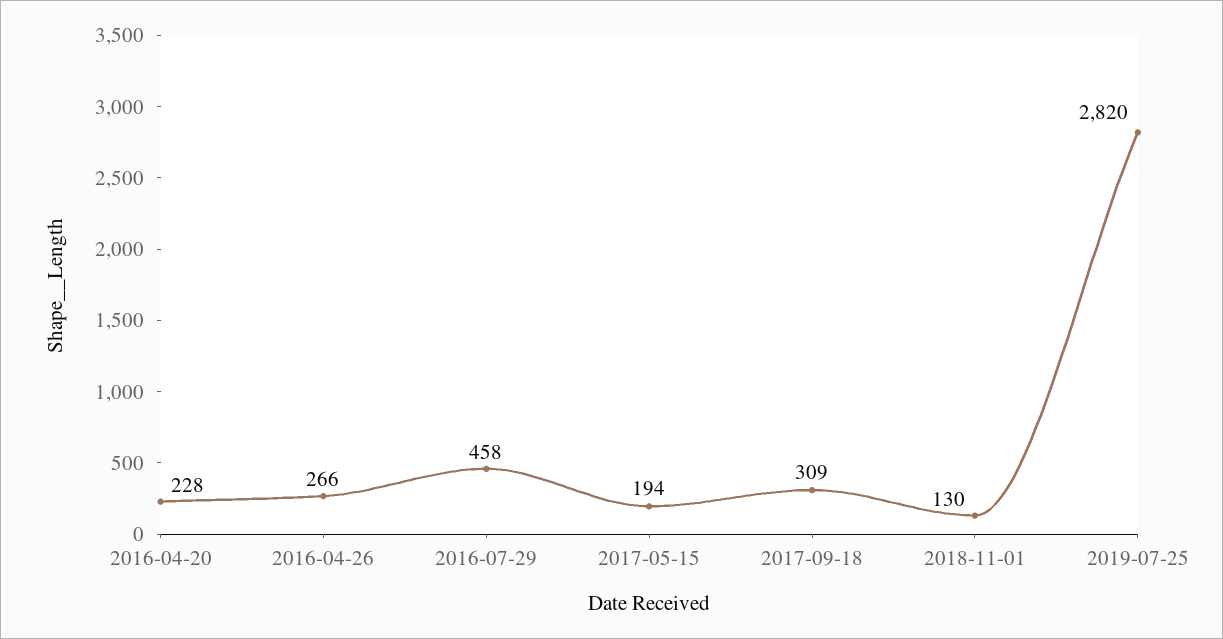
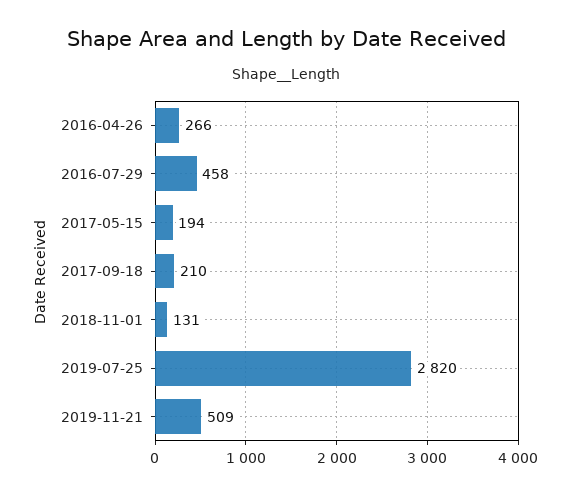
2016-04-20: 228 -> none
2017-09-18: 309 -> 210
2018-11-01: 130 -> 131
2019-11-21: none -> 509

